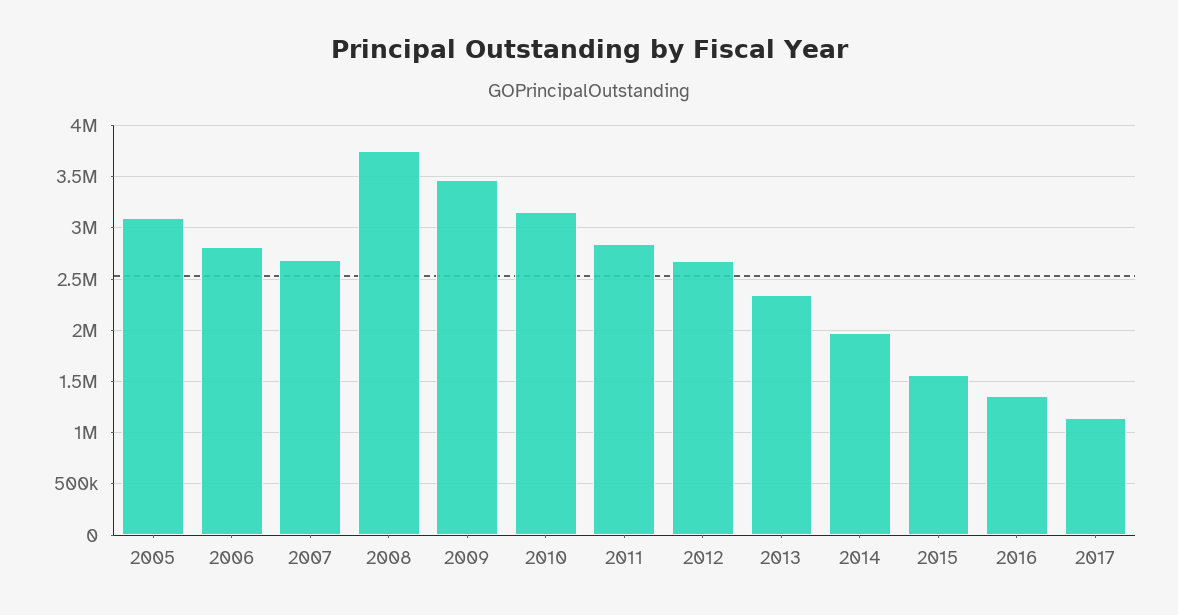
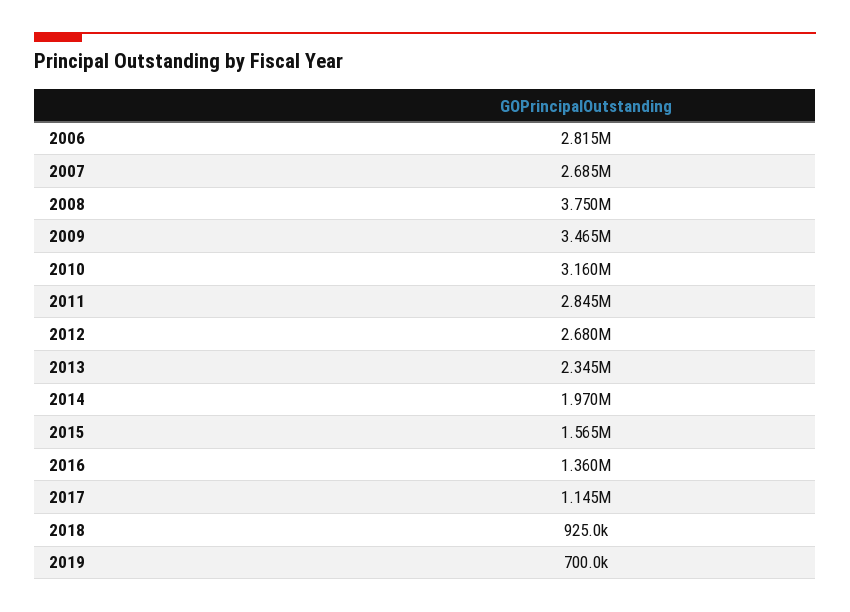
2005: 3100000 -> none
2018: none -> 925000
2019: none -> 700000

